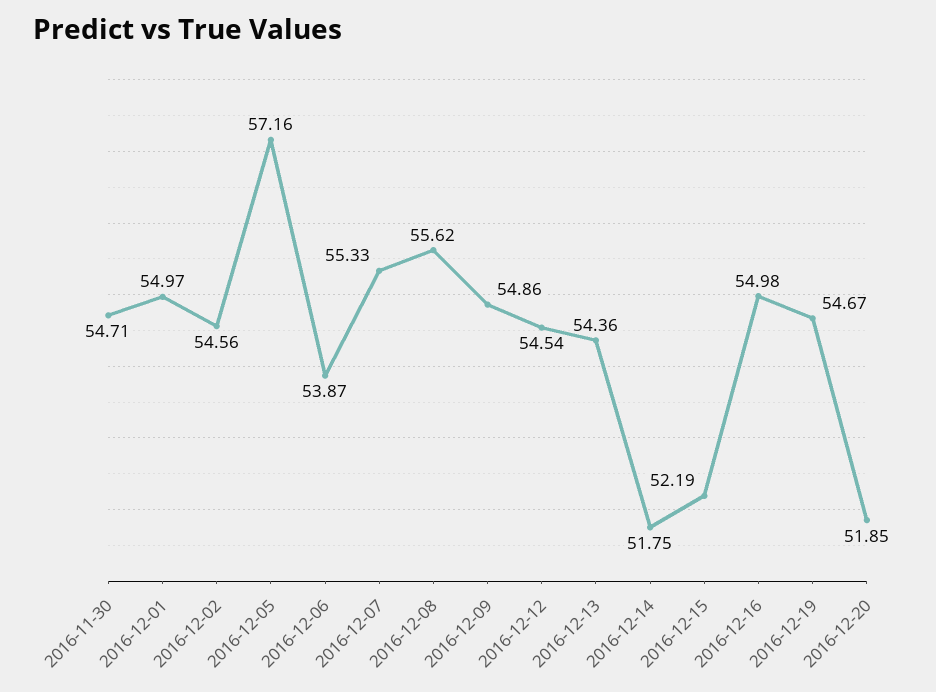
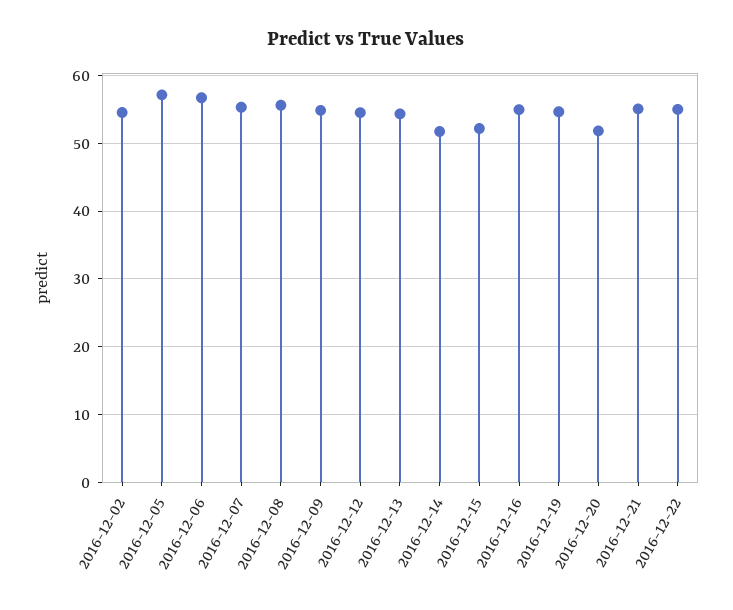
2016-11-30: 54.71 -> none
2016-12-01: 54.97 -> none
2016-12-06: 53.87 -> 57
2016-12-21: none -> 55
2016-12-22: none -> 55

